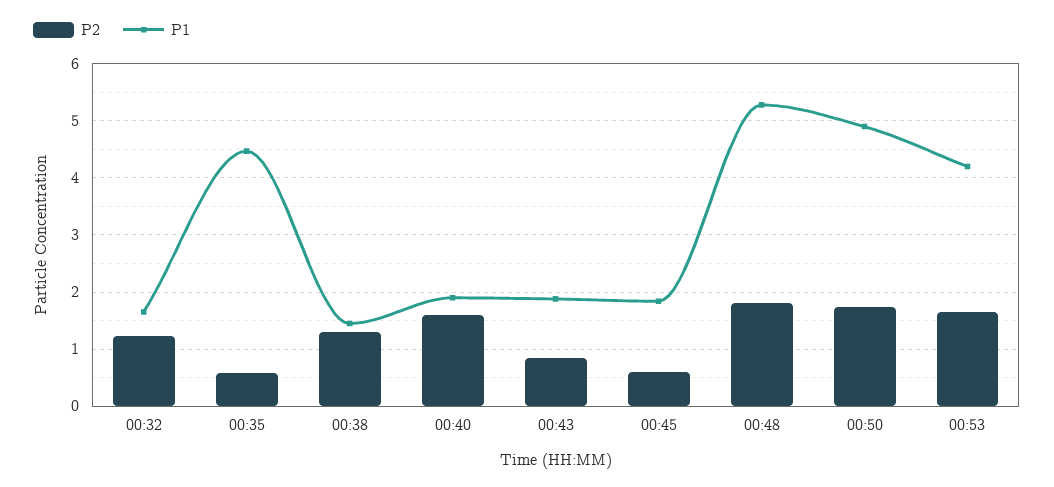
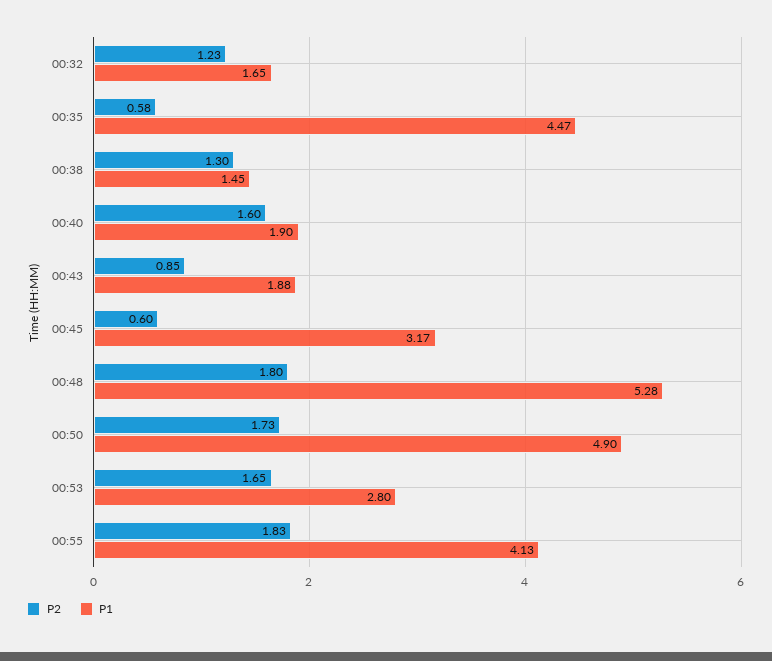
P1, 00:45: 1.8 -> 3.17
P1, 00:53: 4.2 -> 2.8
P2, 00:55: none -> 1.83
P1, 00:55: none -> 4.13

